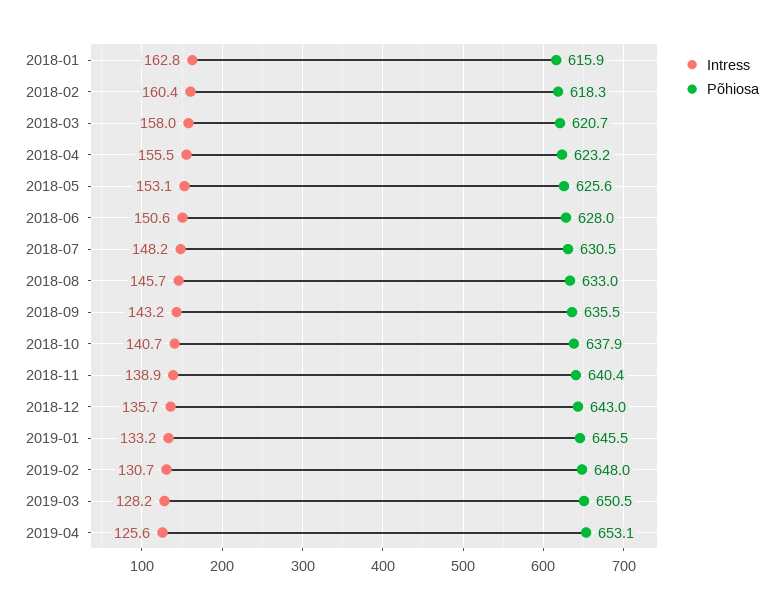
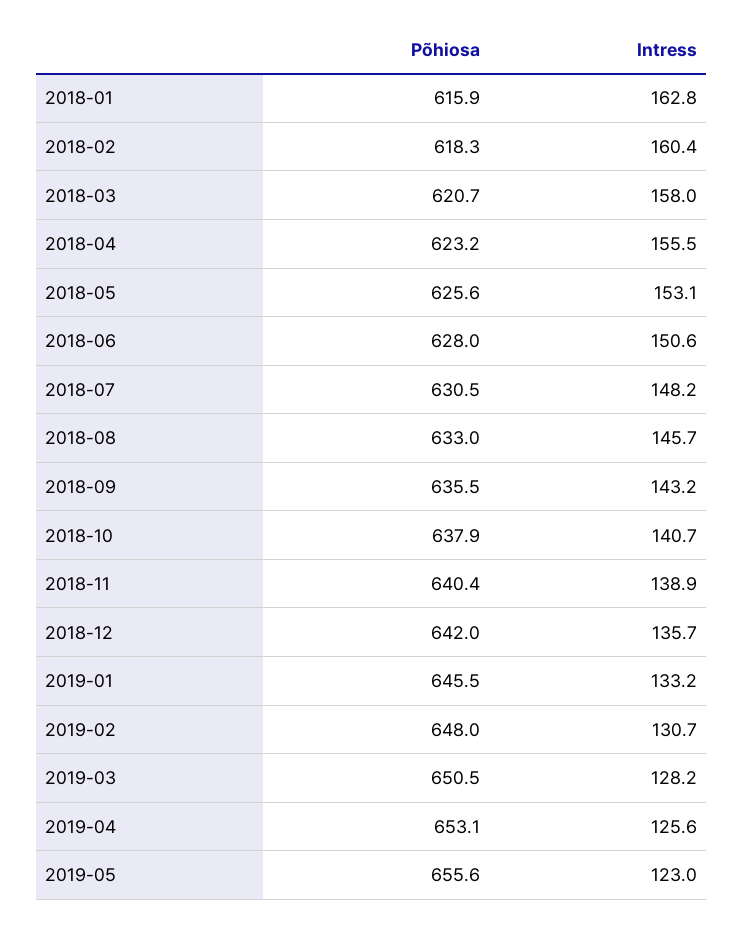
Põhiosa, 2018-12: 643 -> 642
Põhiosa, 2019-05: none -> 655.6
Intress, 2019-05: none -> 123

